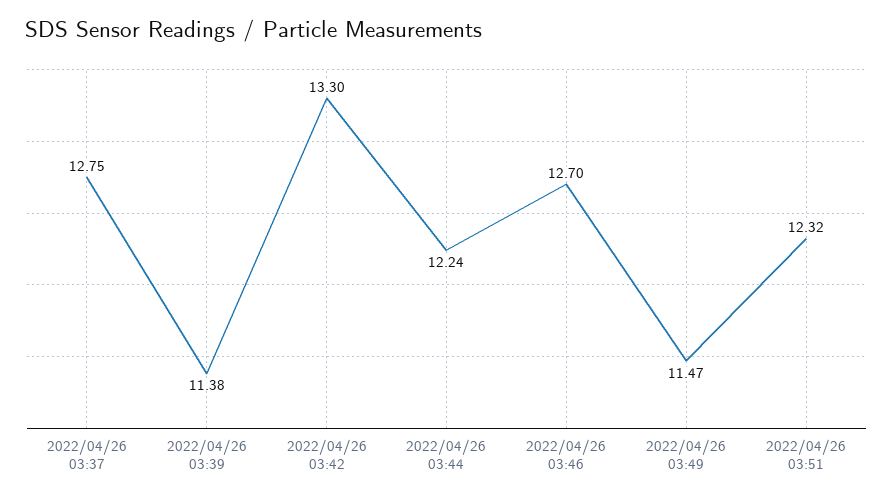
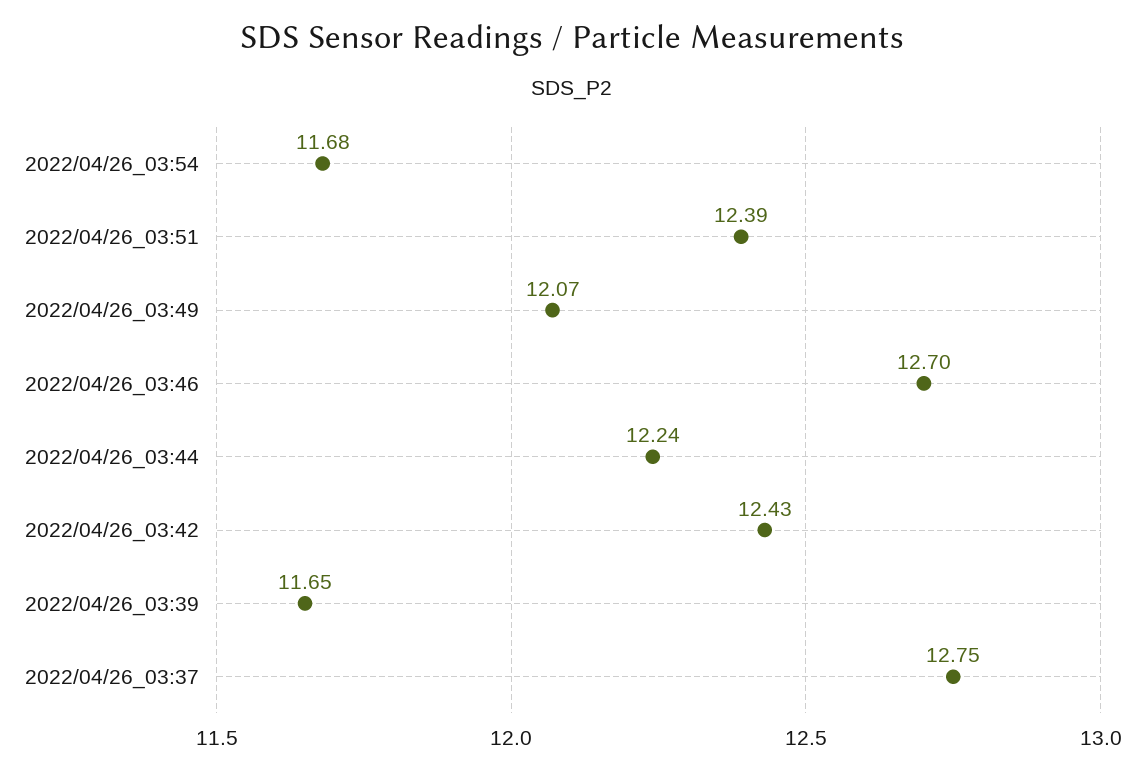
2022/04/26 03:39: 11.38 -> 11.65
2022/04/26 03:42: 13.3 -> 12.43
2022/04/26 03:49: 11.47 -> 12.07
2022/04/26 03:51: 12.32 -> 12.39
2022/04/26_03:54: none -> 11.68

